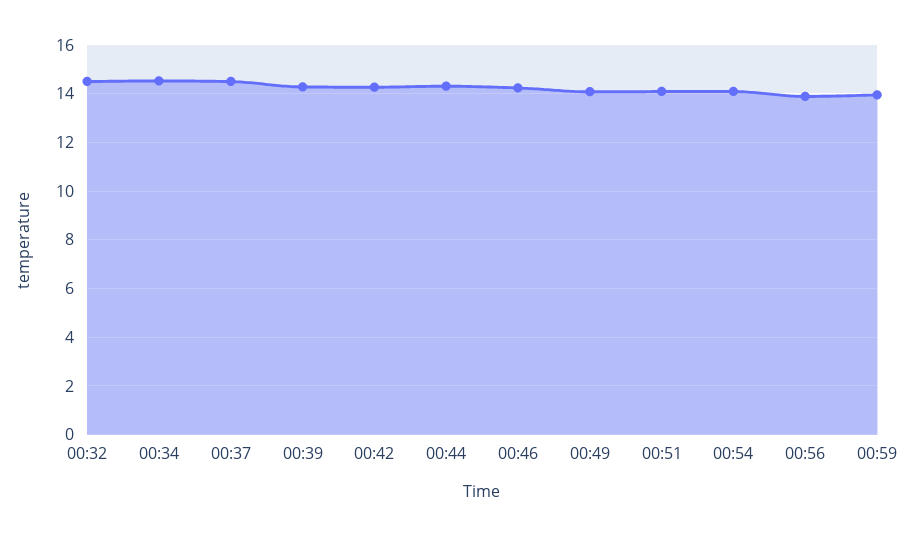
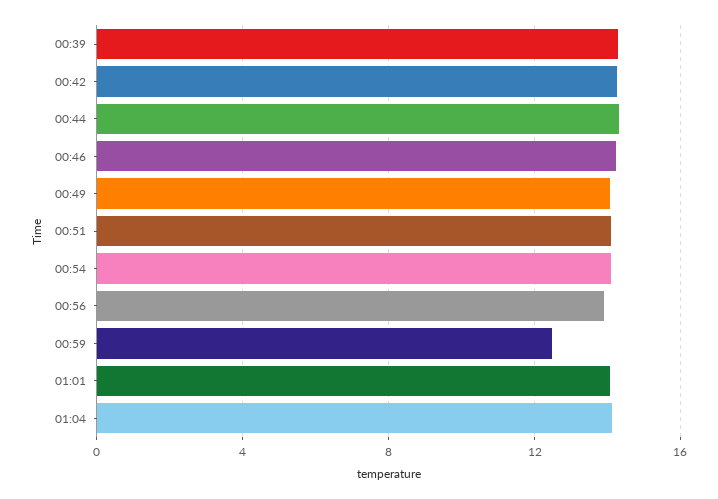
00:32: 14.5 -> none
00:34: 14.5 -> none
00:37: 14.5 -> none
00:59: 14 -> 12.5
01:01: none -> 14
01:04: none -> 14

